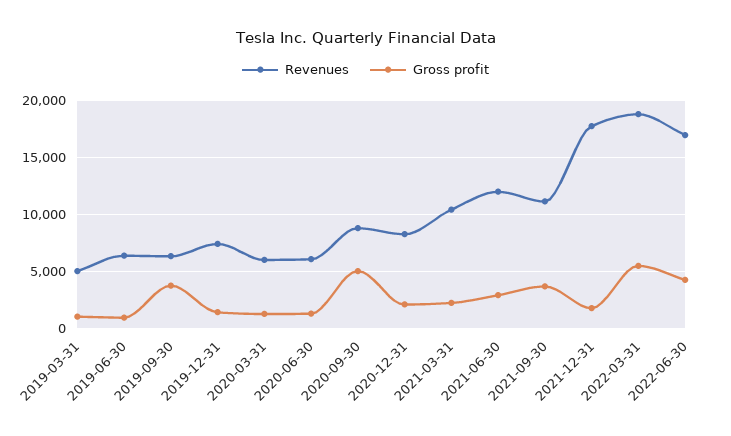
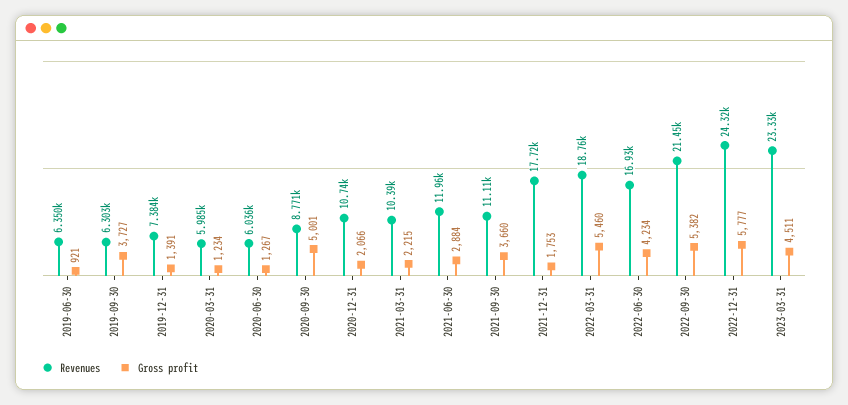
Revenues, 2019-03-31: 5000 -> none
Gross profit, 2019-03-31: 1000 -> none
Revenues, 2020-12-31: 8000 -> 10740
Revenues, 2022-09-30: none -> 21450
Gross profit, 2022-09-30: none -> 5382
Revenues, 2022-12-31: none -> 24320
Gross profit, 2022-12-31: none -> 5777
Revenues, 2023-03-31: none -> 23330
Gross profit, 2023-03-31: none -> 4511

